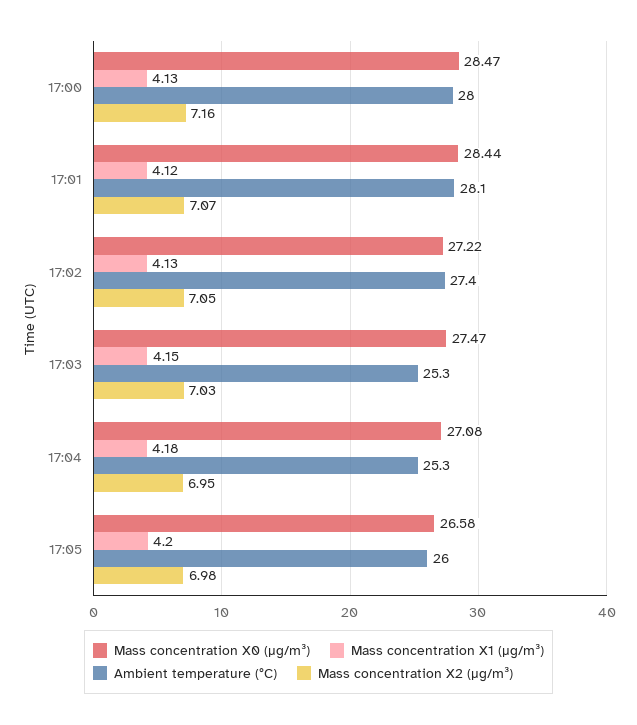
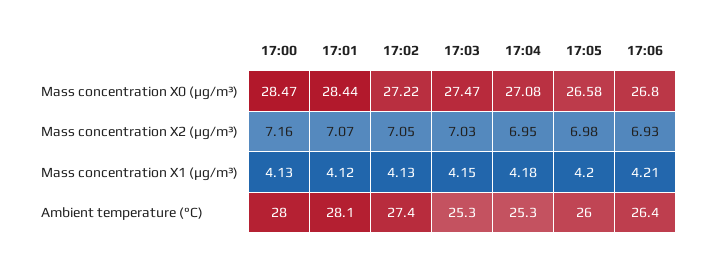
Mass concentration X0 (μg/m³), 17:06: none -> 26.8
Mass concentration X2 (μg/m³), 17:06: none -> 6.93
Mass concentration X1 (μg/m³), 17:06: none -> 4.21
Ambient temperature (°C), 17:06: none -> 26.4

